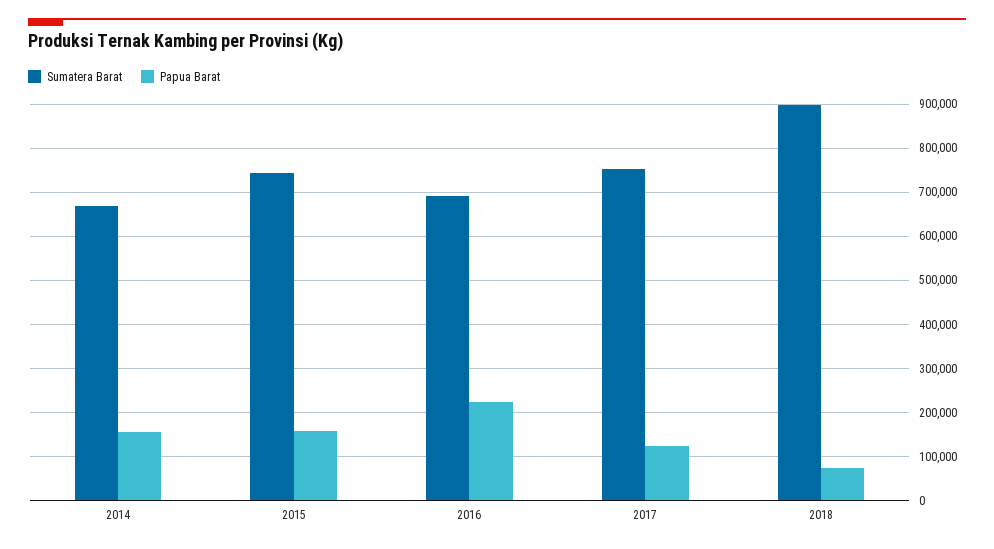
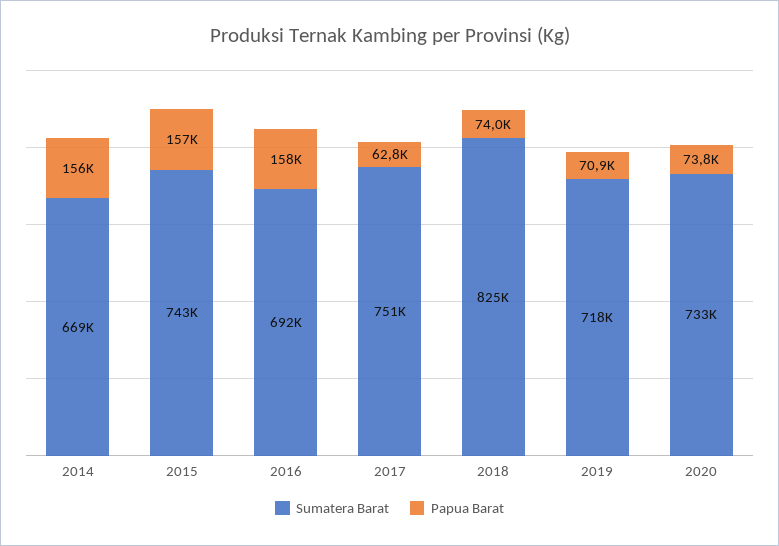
Papua Barat, 2016: 220000 -> 158000
Papua Barat, 2017: 120000 -> 62800
Sumatera Barat, 2018: 900000 -> 825000
Sumatera Barat, 2019: none -> 718000
Papua Barat, 2019: none -> 70900
Sumatera Barat, 2020: none -> 733000
Papua Barat, 2020: none -> 73800

